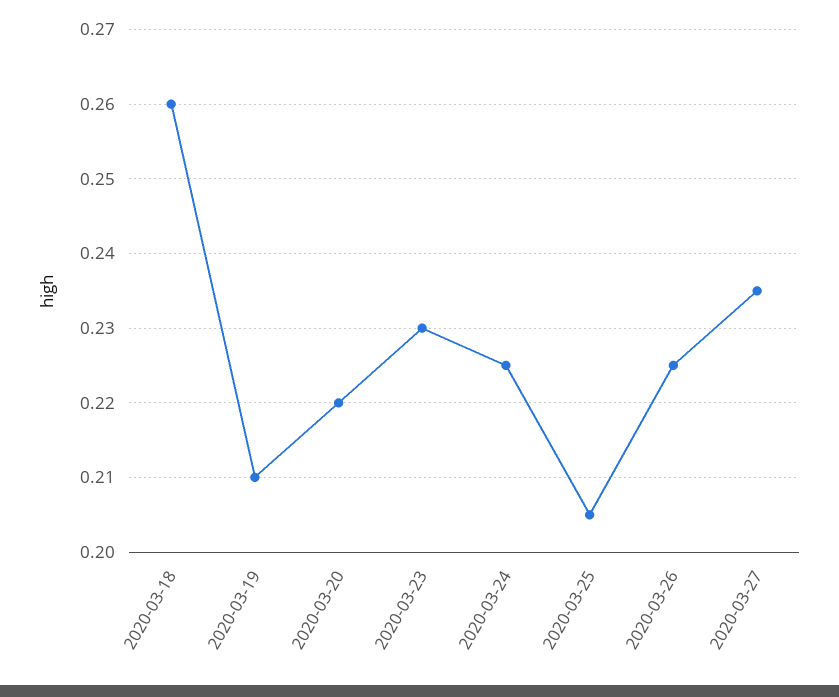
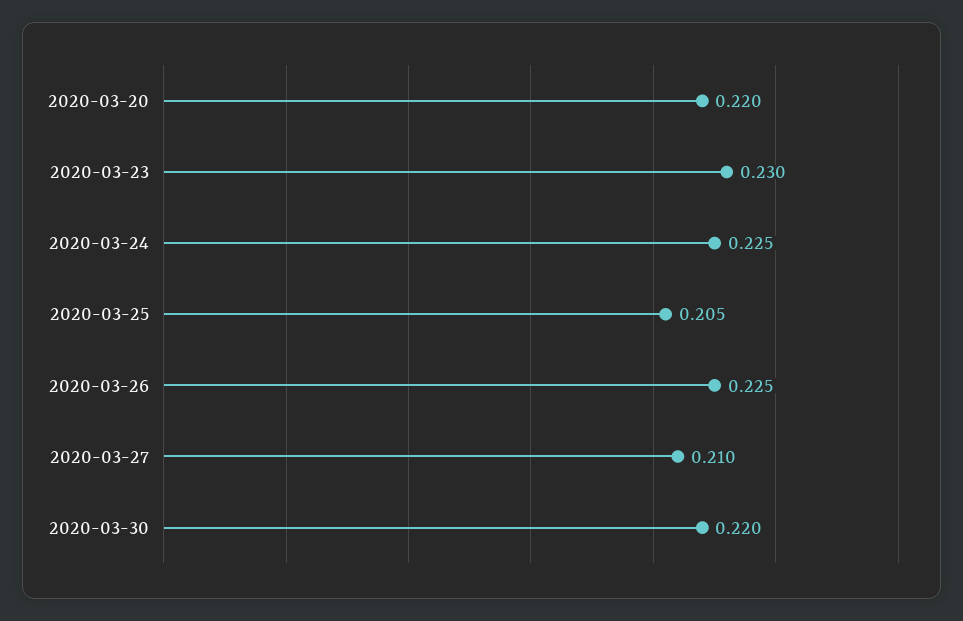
2020-03-18: 0.26 -> none
2020-03-19: 0.21 -> none
2020-03-27: 0.235 -> 0.21
2020-03-30: none -> 0.22

